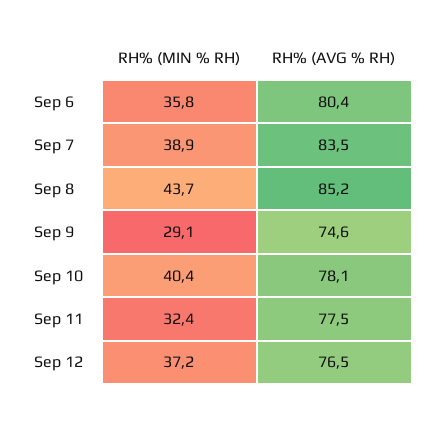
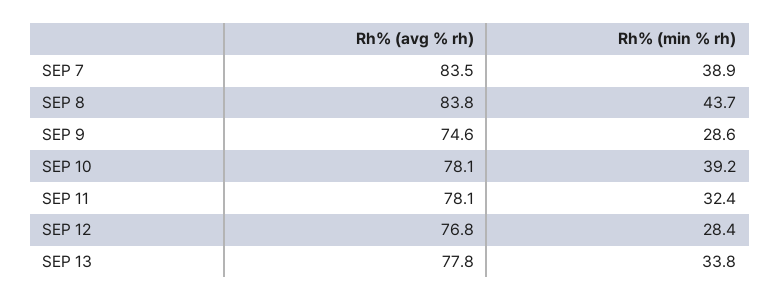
RH% (MIN % RH), Sep 6: 35.8 -> none
RH% (AVG % RH), Sep 6: 80.4 -> none
RH% (AVG % RH), Sep 8: 85.2 -> 83.8
RH% (MIN % RH), Sep 9: 29.1 -> 28.6
RH% (MIN % RH), Sep 10: 40.4 -> 39.2
RH% (AVG % RH), Sep 11: 77.5 -> 78.1
RH% (MIN % RH), Sep 12: 37.2 -> 28.4
RH% (AVG % RH), Sep 12: 76.5 -> 76.8
RH% (AVG % RH), SEP 13: none -> 77.8
RH% (MIN % RH), SEP 13: none -> 33.8

